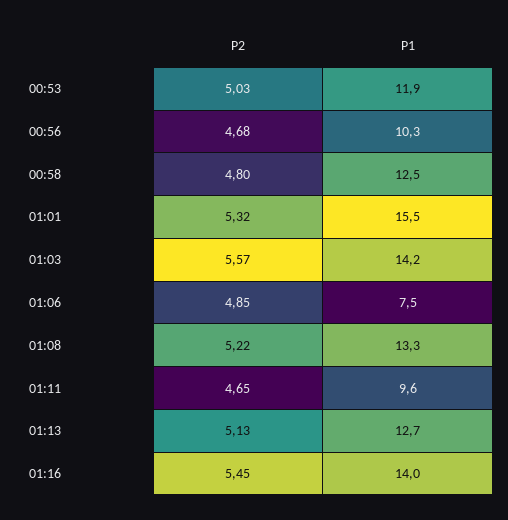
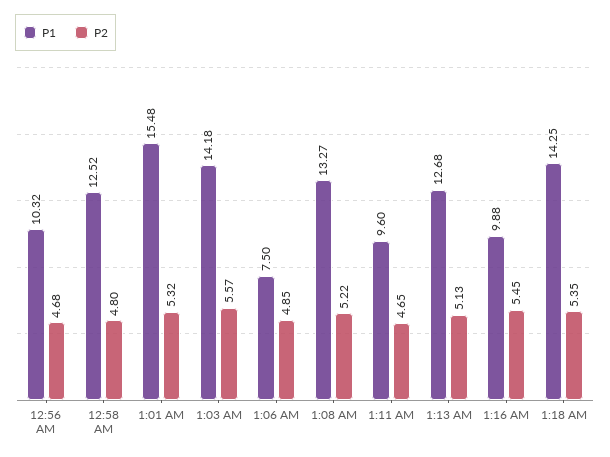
P2, 00:53: 5.03 -> none
P1, 00:53: 11.9 -> none
P1, 01:16: 14 -> 9.88
P1, 1:18 AM: none -> 14.25
P2, 1:18 AM: none -> 5.35

